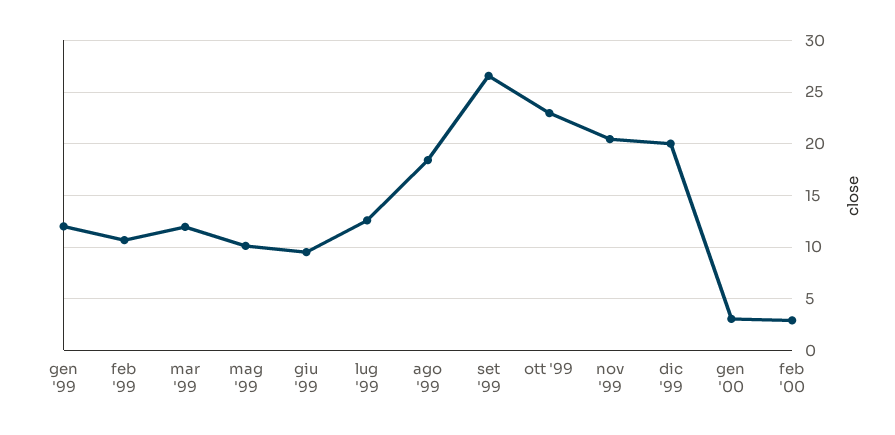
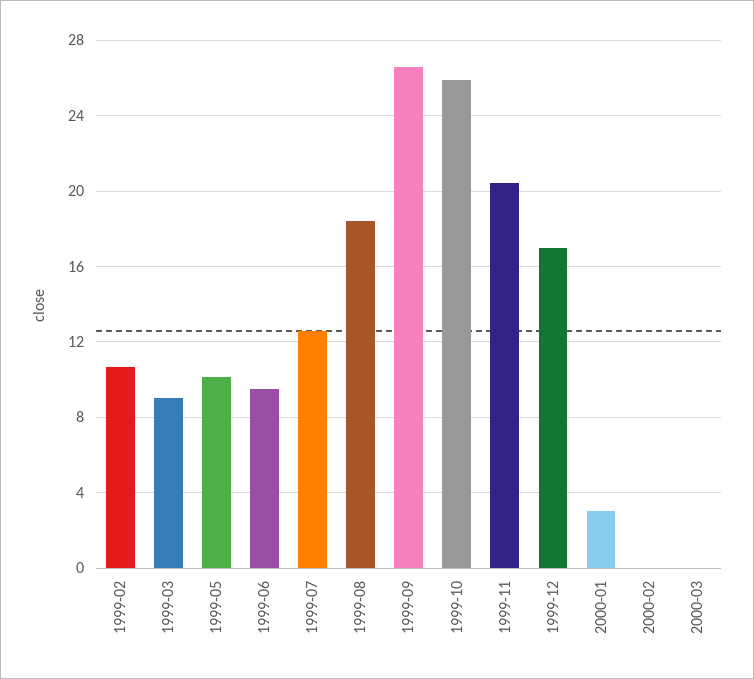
gen '99: 12 -> none
mar '99: 12 -> 9
ott '99: 23 -> 26
dic '99: 20 -> 17
feb '00: 3 -> 0
2000-03: none -> 0

